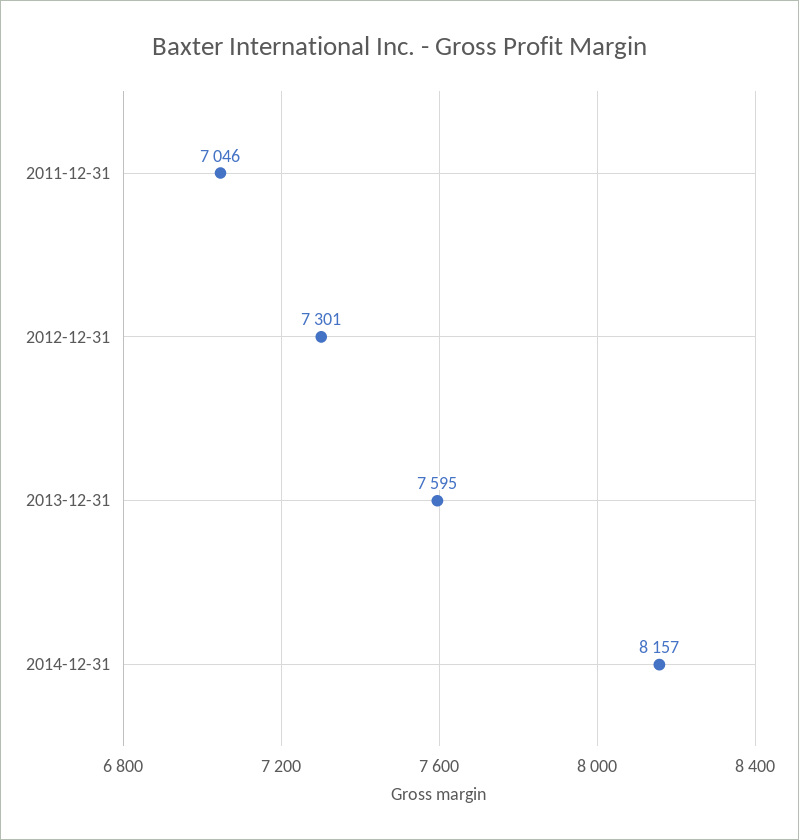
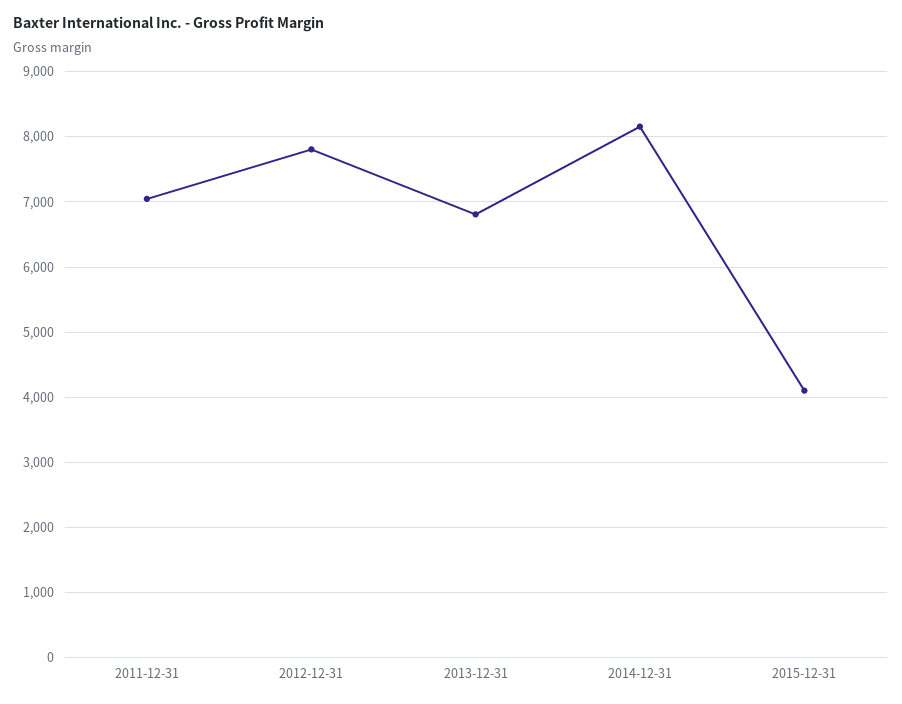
2012-12-31: 7301 -> 7800
2013-12-31: 7595 -> 6800
2015-12-31: none -> 4100

